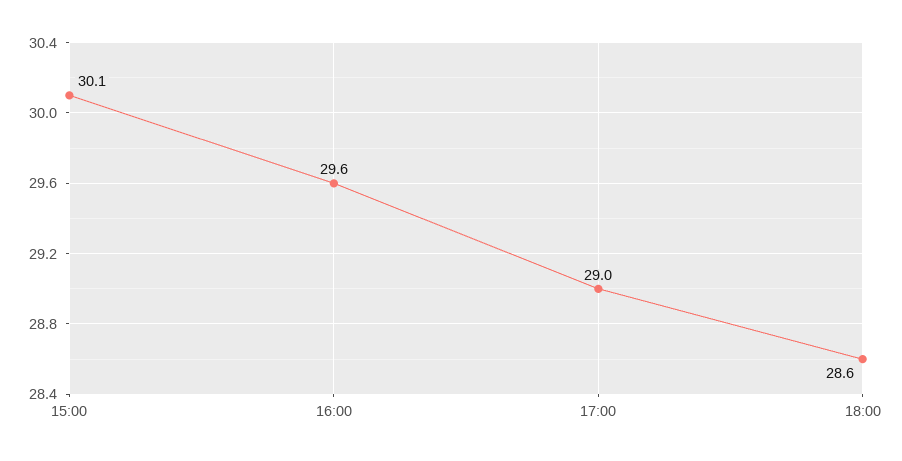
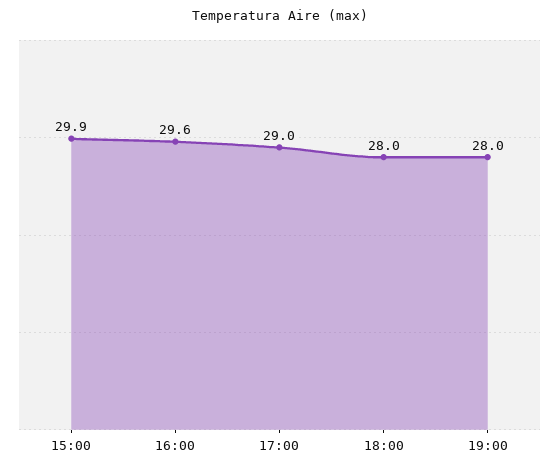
15:00: 30.1 -> 29.9
18:00: 28.6 -> 28
19:00: none -> 28

